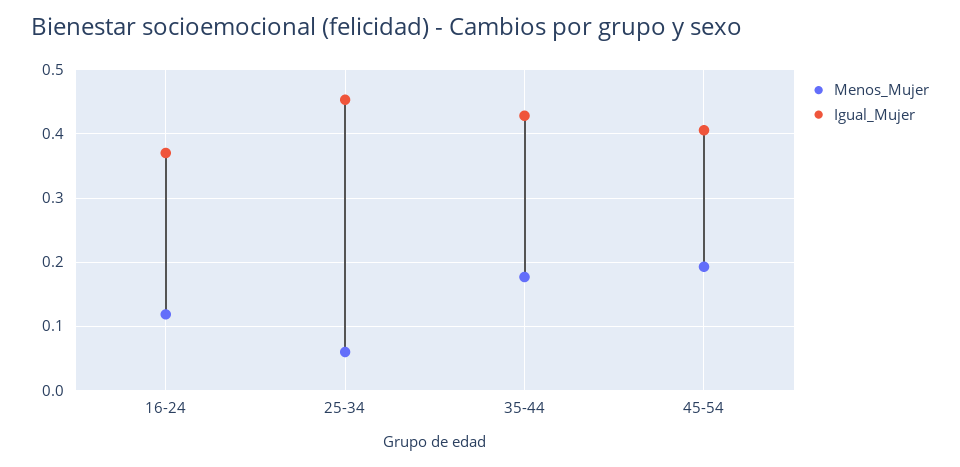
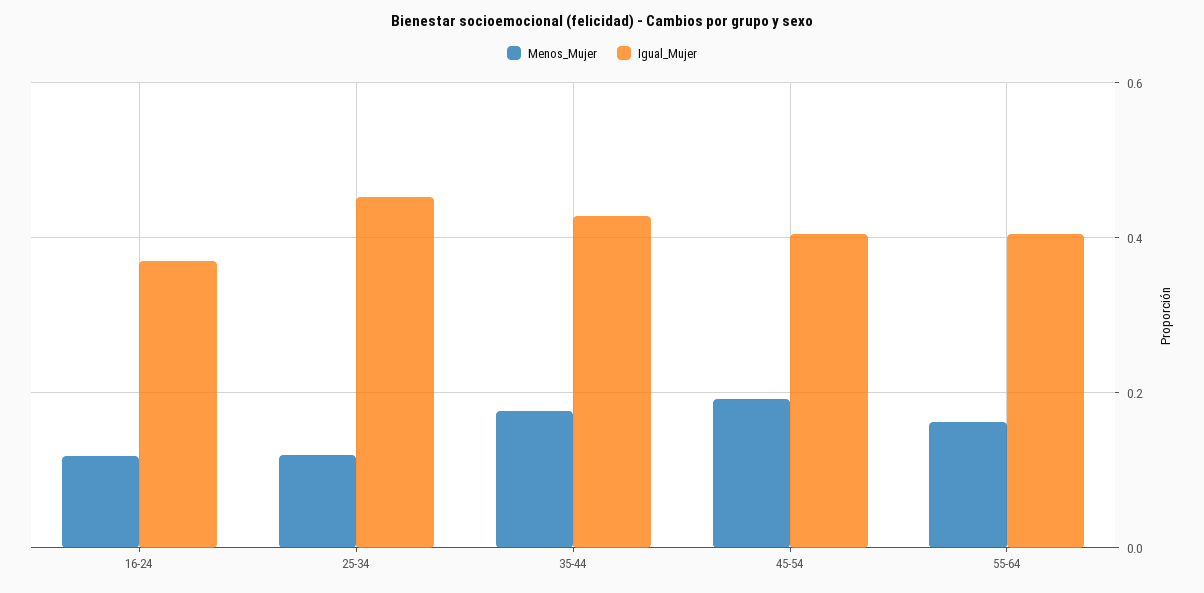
Menos_Mujer, 25-34: 0.06 -> 0.12
Menos_Mujer, 55-64: none -> 0.16
Igual_Mujer, 55-64: none -> 0.4

